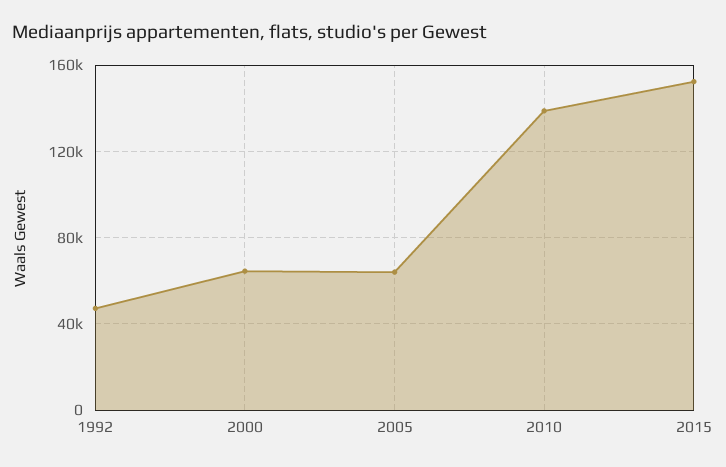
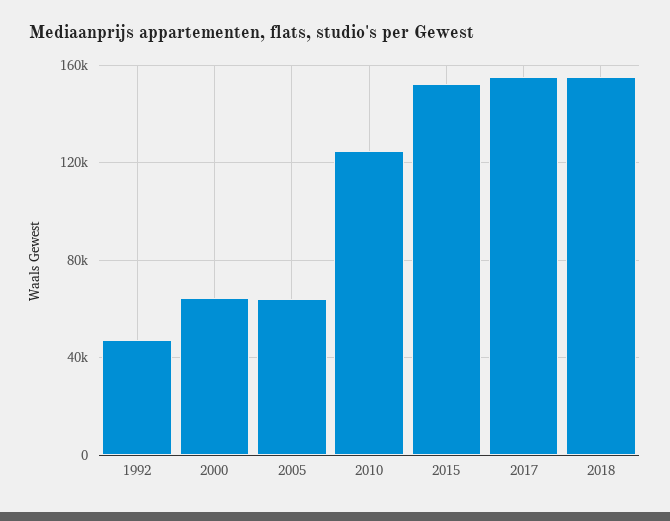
2010: 140000 -> 125000
2017: none -> 155000
2018: none -> 155000

